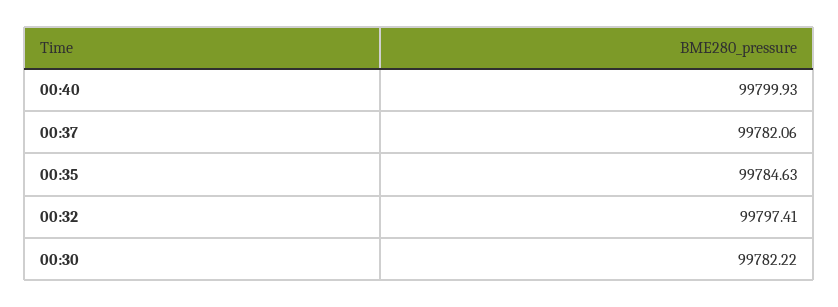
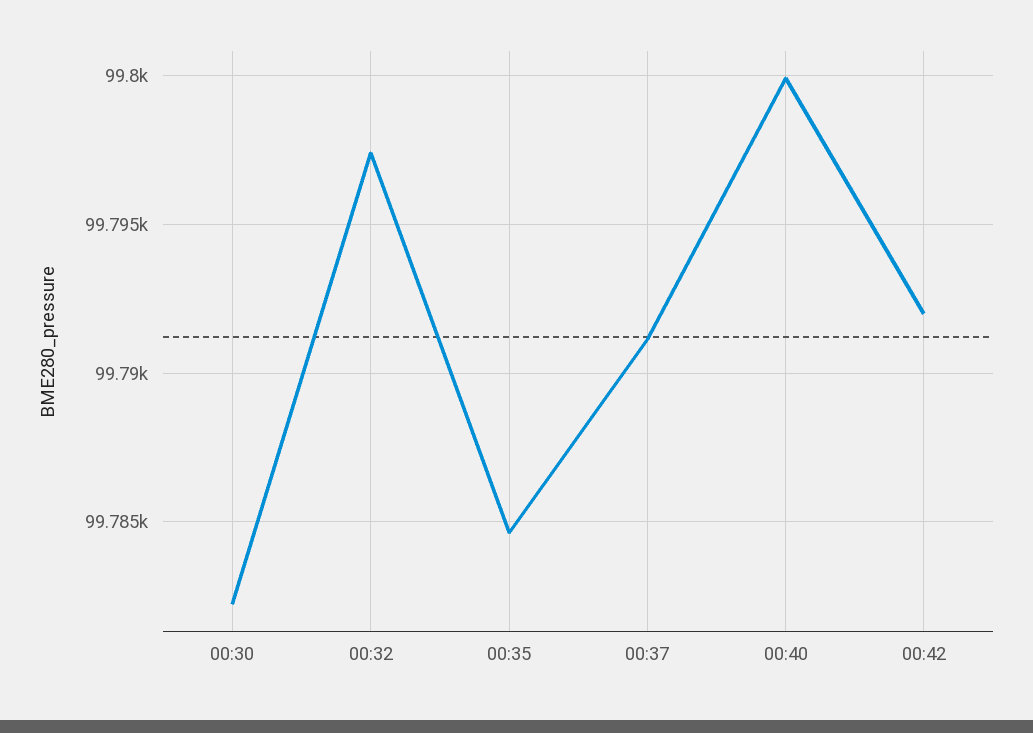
00:37: 99782.06 -> 99791
00:42: none -> 99792

